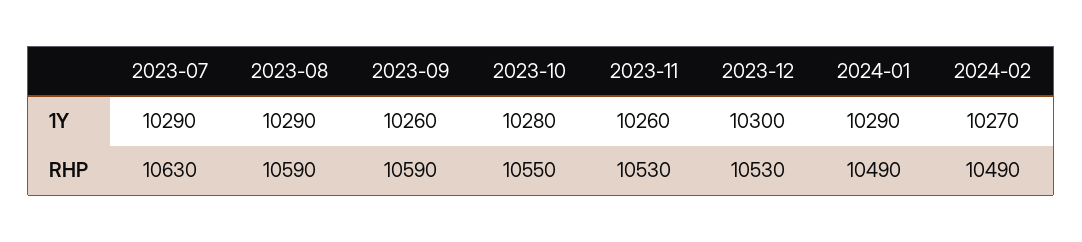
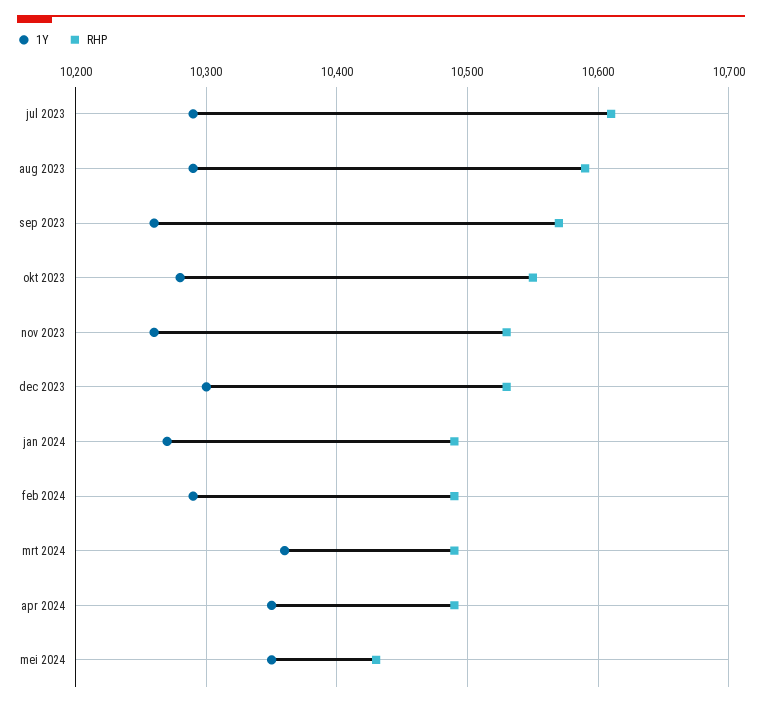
1Y, 2024-01: 10290 -> 10270
1Y, 2024-02: 10270 -> 10290
RHP, 2023-07: 10630 -> 10610
RHP, 2023-09: 10590 -> 10570
1Y, mrt 2024: none -> 10360
RHP, mrt 2024: none -> 10490
1Y, apr 2024: none -> 10350
RHP, apr 2024: none -> 10490
1Y, mei 2024: none -> 10350
RHP, mei 2024: none -> 10430

